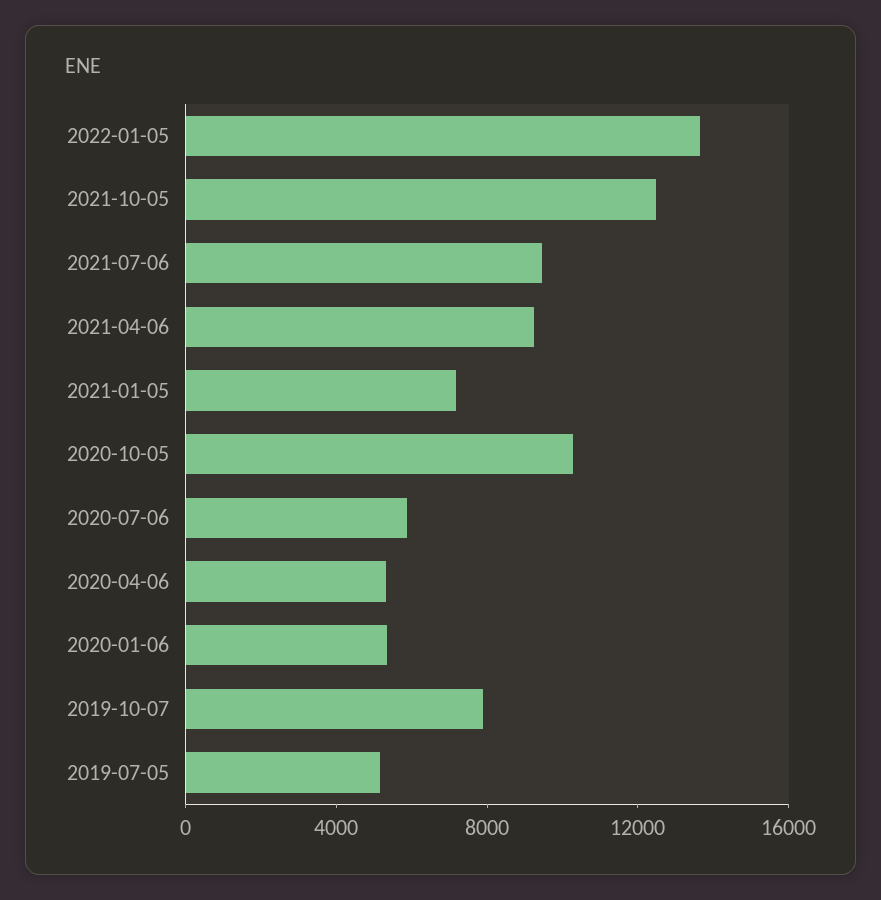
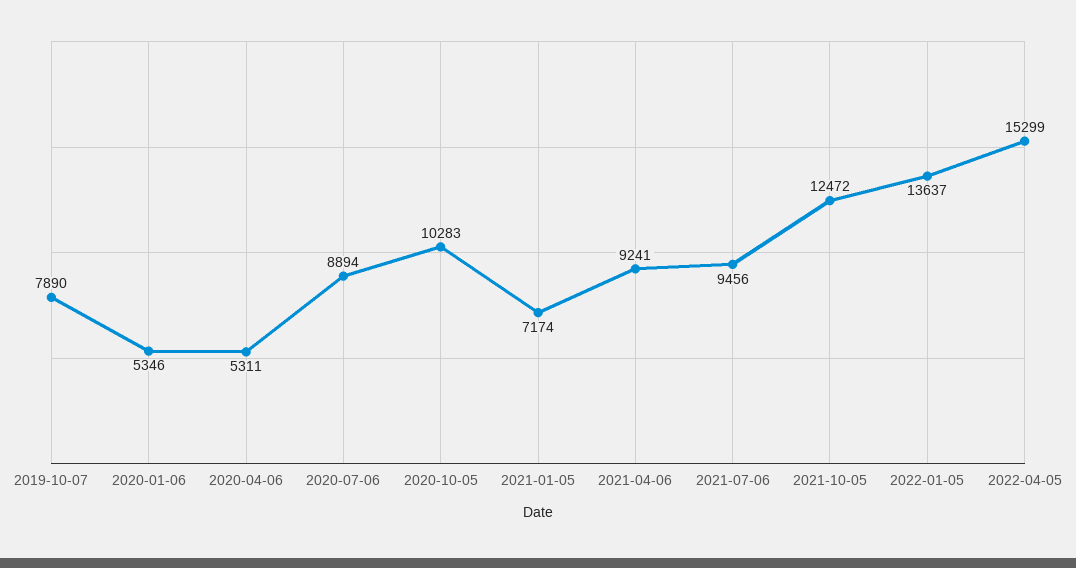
2020-07-06: 6000 -> 8894
2019-07-05: 5000 -> none
2022-04-05: none -> 15299

